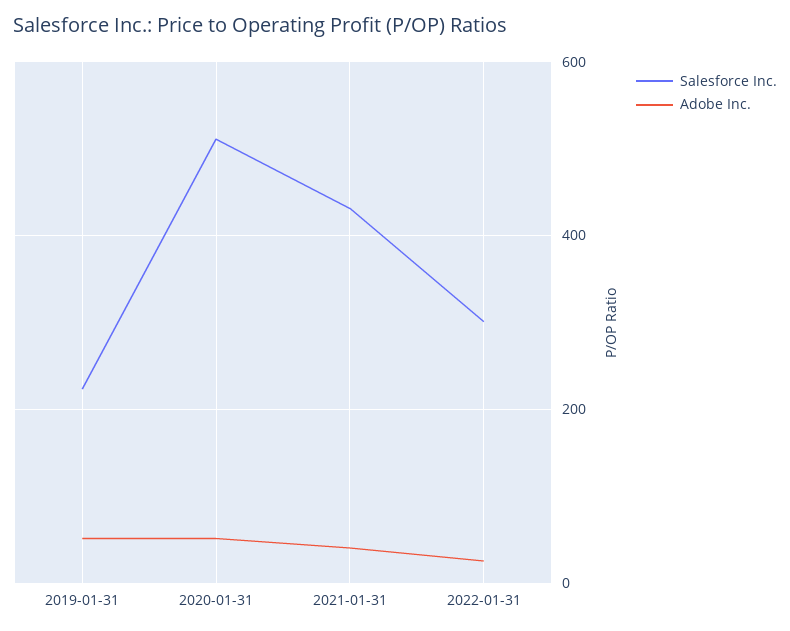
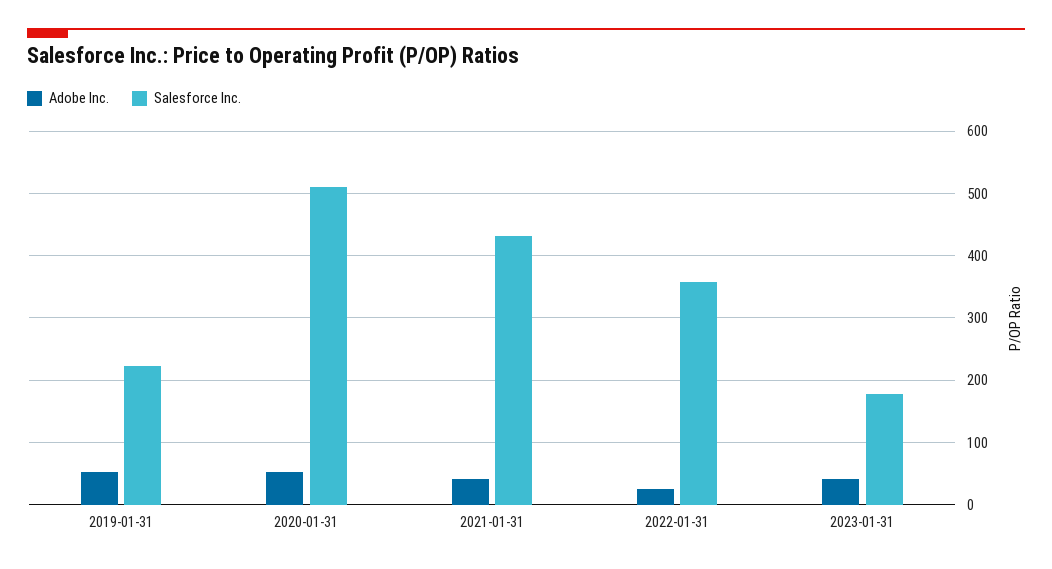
Salesforce Inc., 2022-01-31: 300 -> 360
Adobe Inc., 2023-01-31: none -> 40
Salesforce Inc., 2023-01-31: none -> 180

